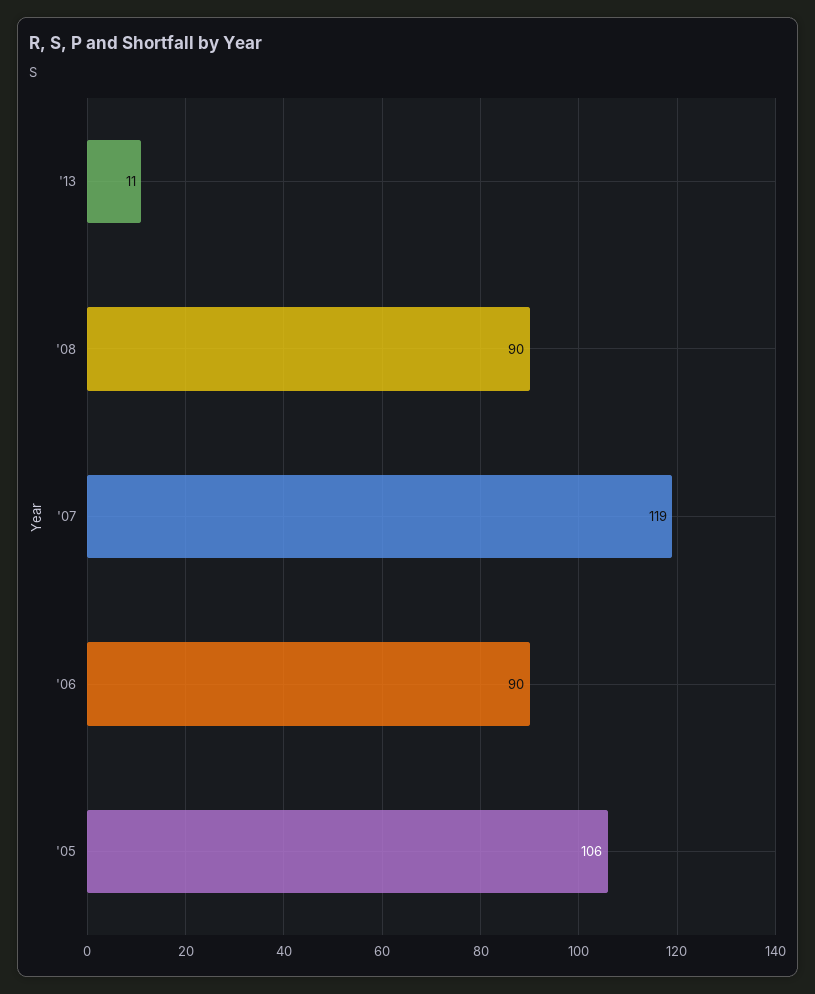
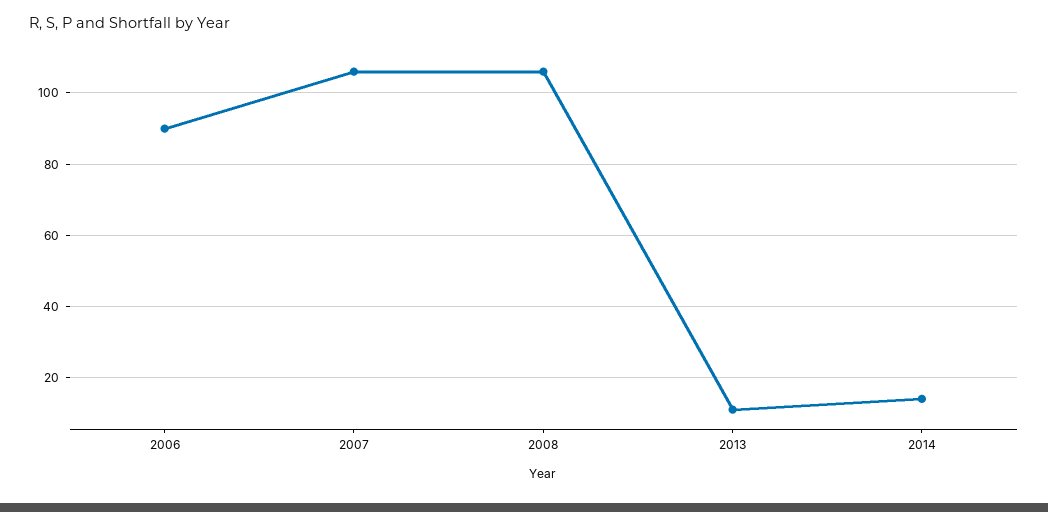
'08: 90 -> 105
'07: 119 -> 105
'05: 106 -> none
2014: none -> 15

